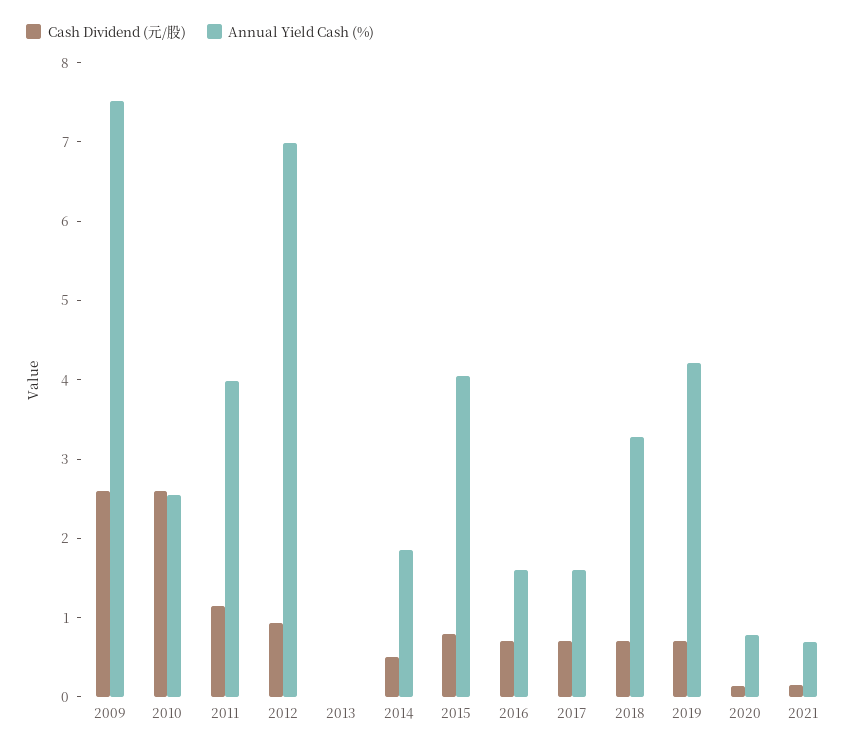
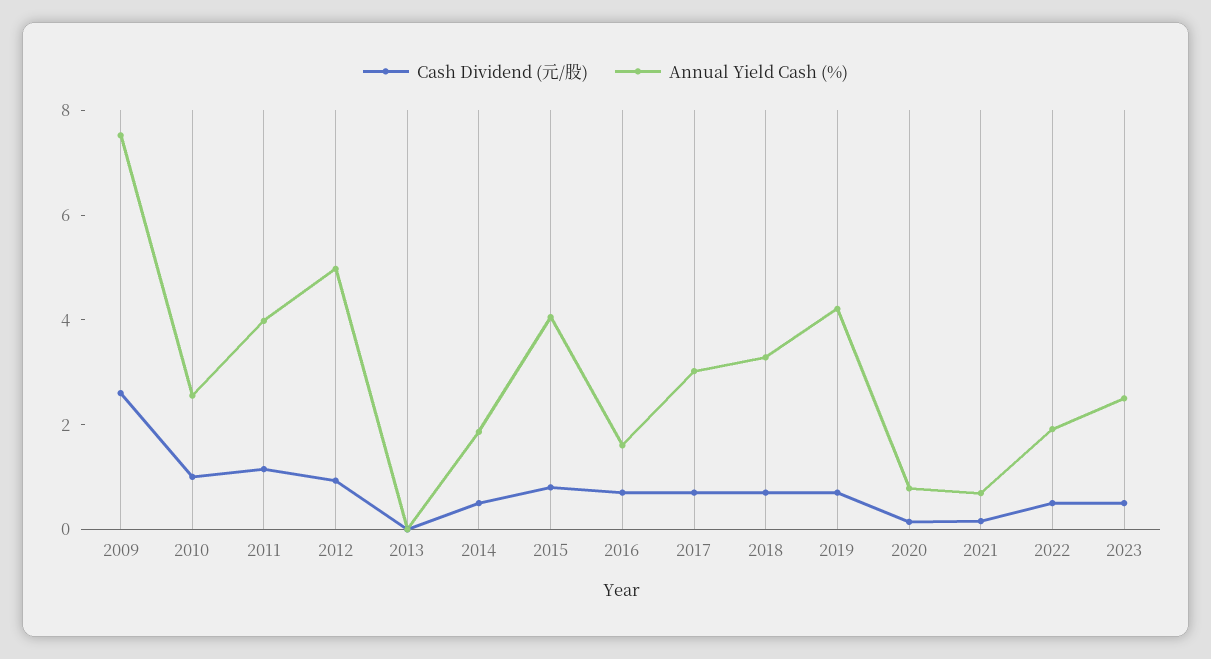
Cash Dividend (元/股), 2010: 2.6 -> 1
Annual Yield Cash (%), 2012: 7 -> 5
Annual Yield Cash (%), 2017: 1.6 -> 3
Cash Dividend (元/股), 2022: none -> 0.5
Annual Yield Cash (%), 2022: none -> 2
Cash Dividend (元/股), 2023: none -> 0.5
Annual Yield Cash (%), 2023: none -> 2.5

